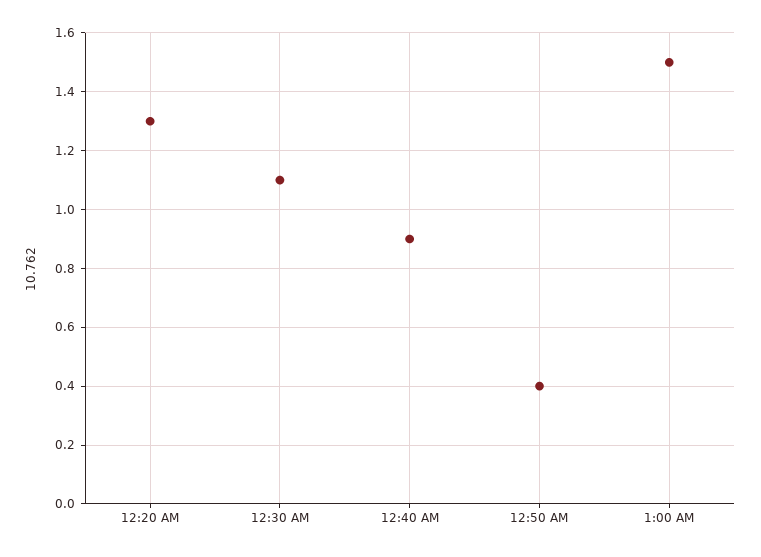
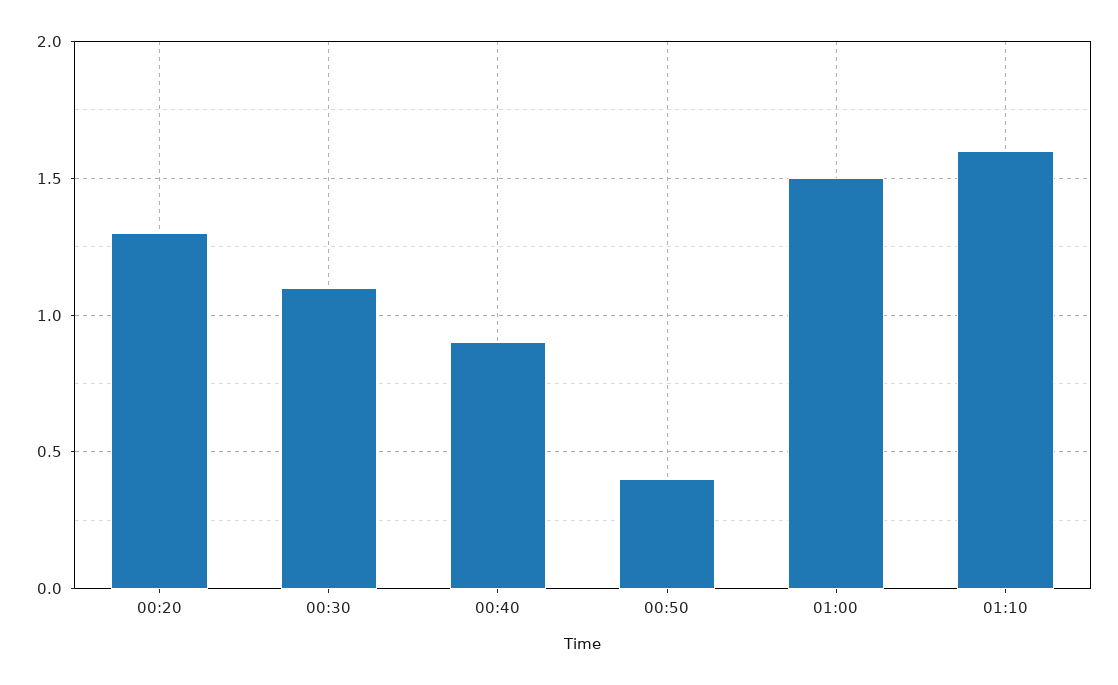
01:10: none -> 1.6

